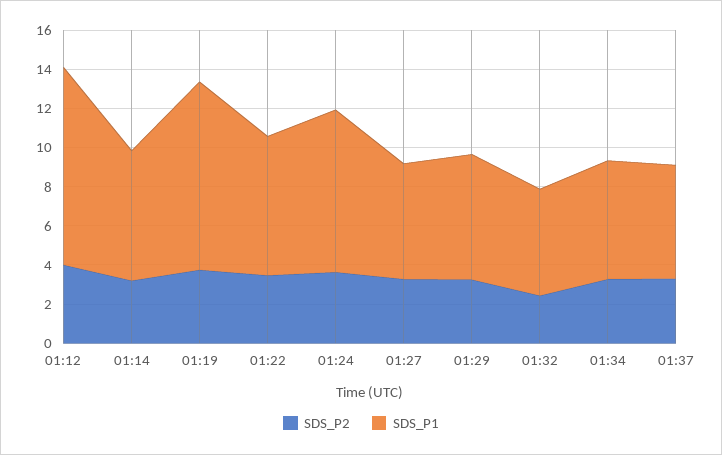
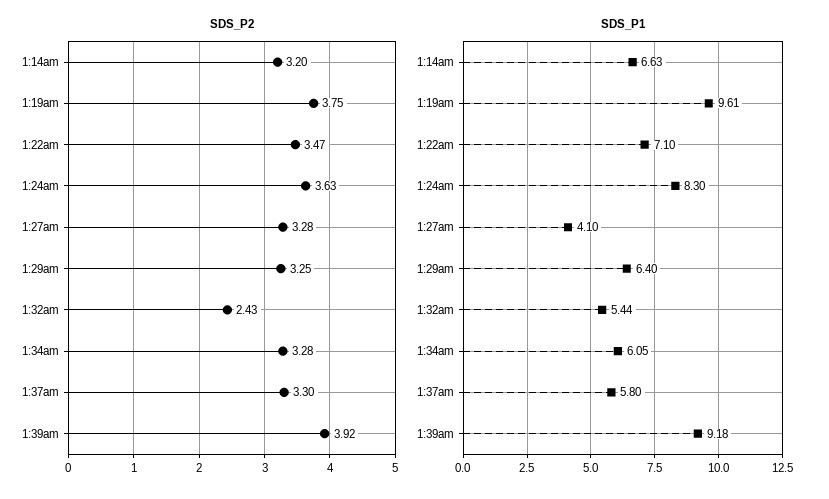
SDS_P2, 01:12: 4 -> none
SDS_P1, 01:12: 10 -> none
SDS_P1, 01:27: 6 -> 4.1
SDS_P2, 1:39am: none -> 3.92
SDS_P1, 1:39am: none -> 9.18

